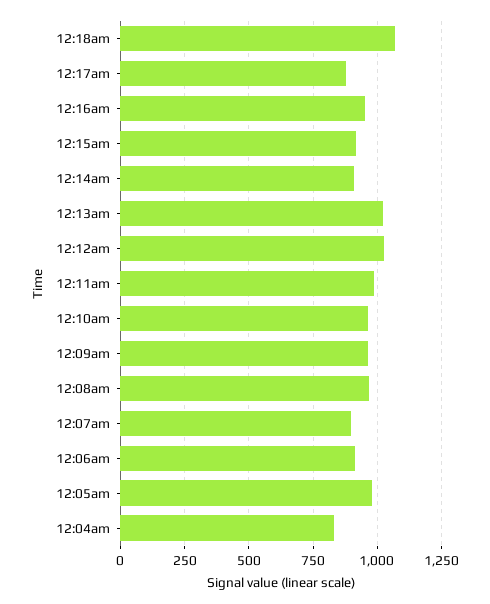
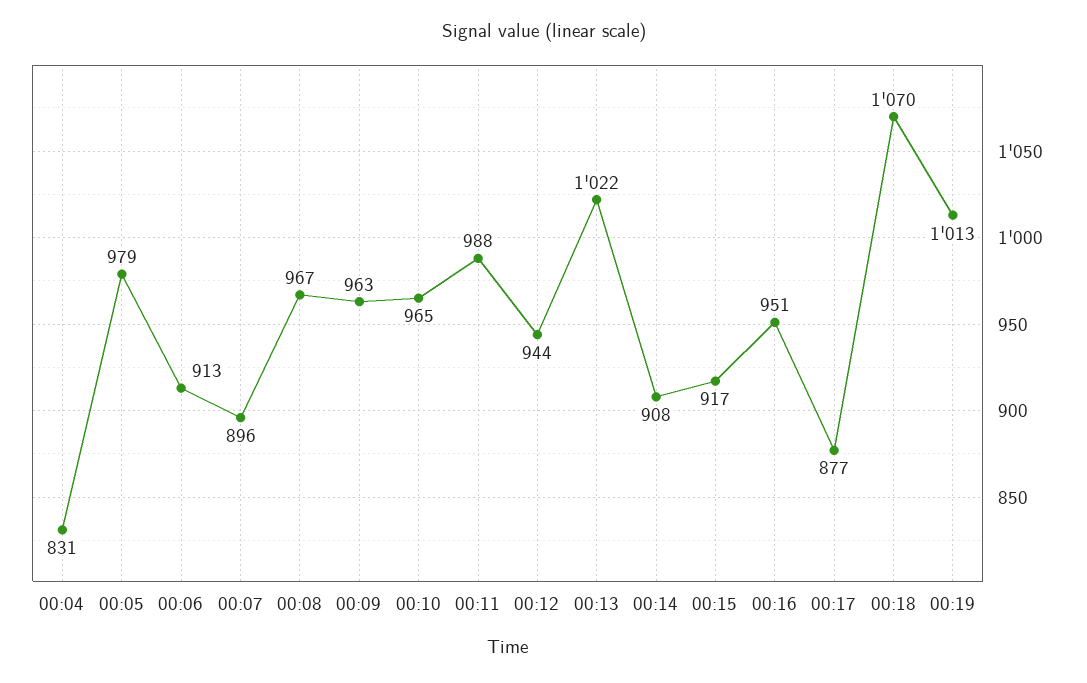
12:12am: 1025 -> 944
00:19: none -> 1013

